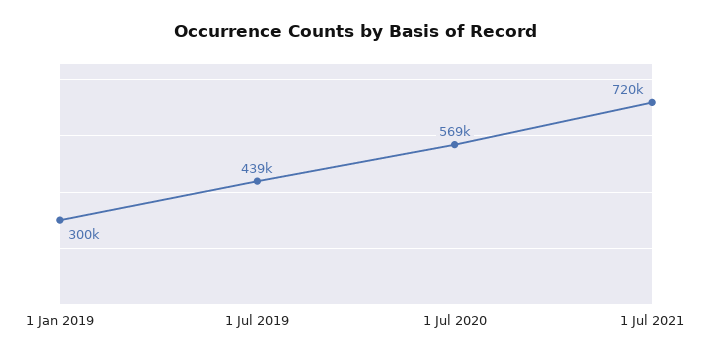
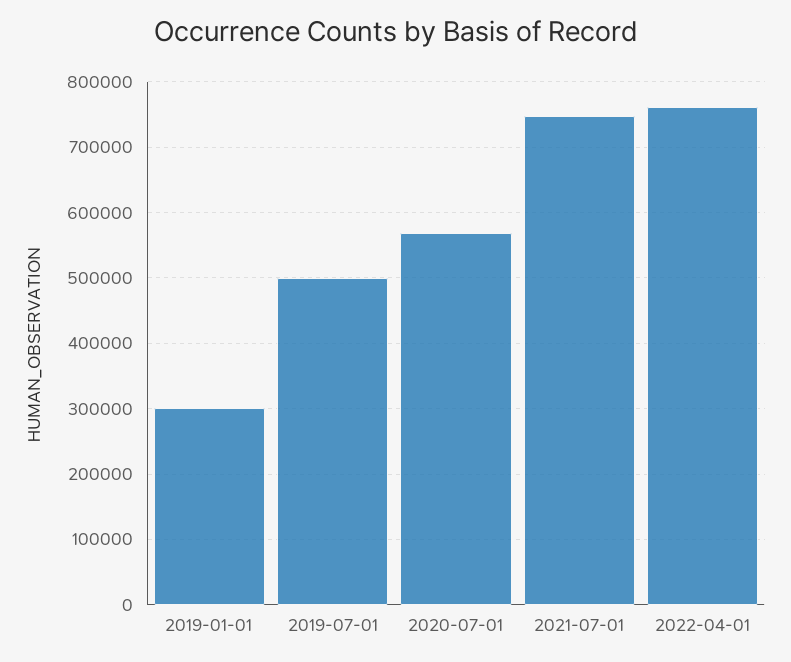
1 Jul 2019: 439000 -> 500000
1 Jul 2021: 720000 -> 750000
2022-04-01: none -> 760000

